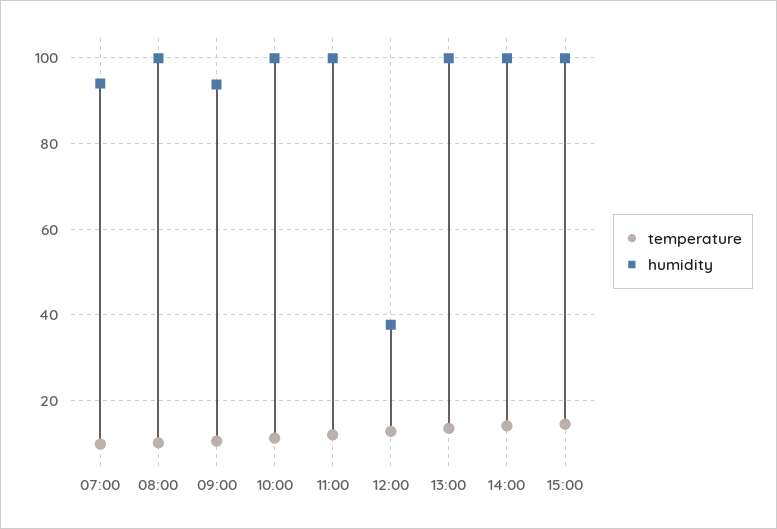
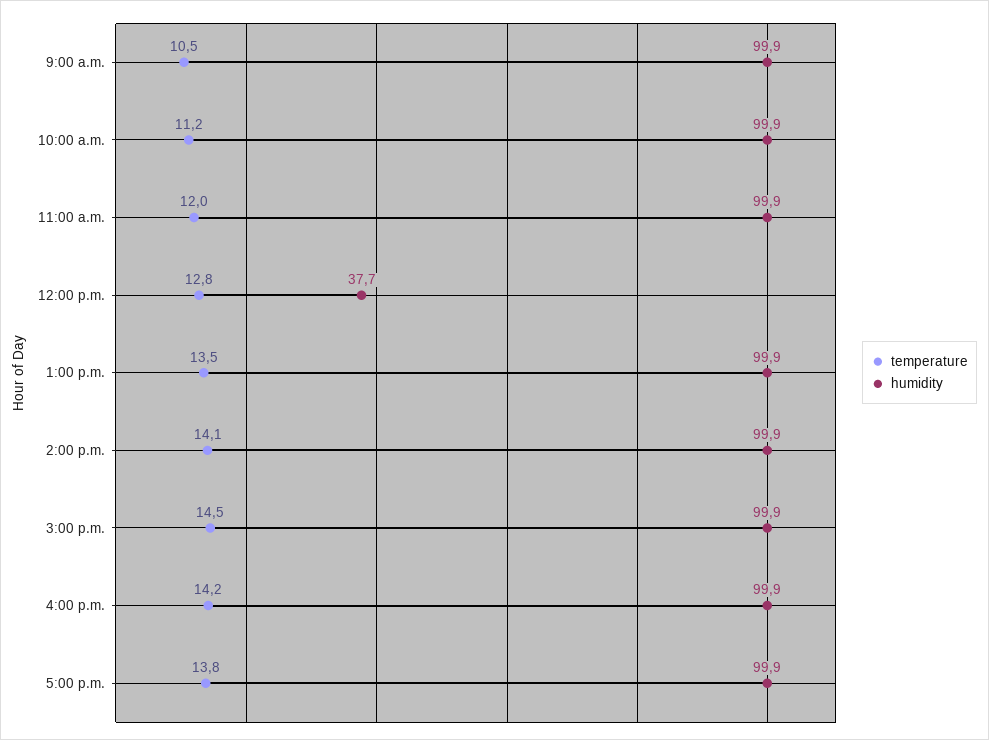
temperature, 07:00: 10 -> none
humidity, 07:00: 94 -> none
temperature, 08:00: 10 -> none
humidity, 08:00: 100 -> none
humidity, 09:00: 94 -> 99.9
temperature, 4:00 p.m.: none -> 14.2
humidity, 4:00 p.m.: none -> 99.9
temperature, 5:00 p.m.: none -> 13.8
humidity, 5:00 p.m.: none -> 99.9

